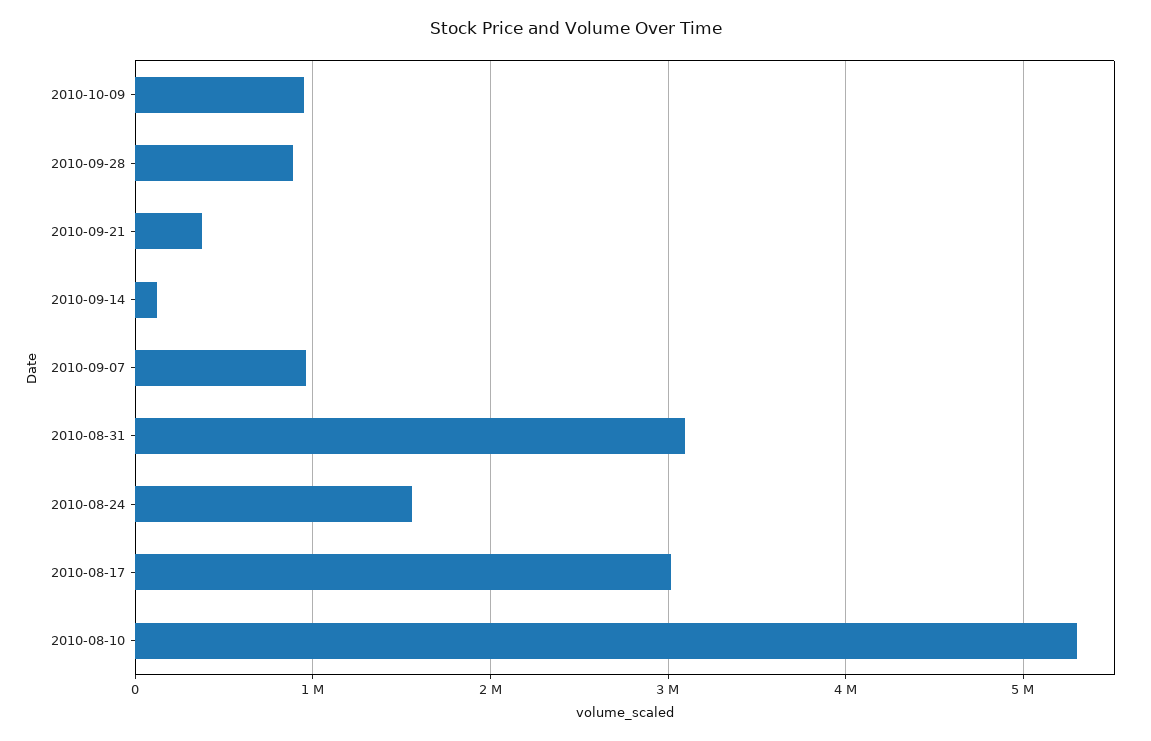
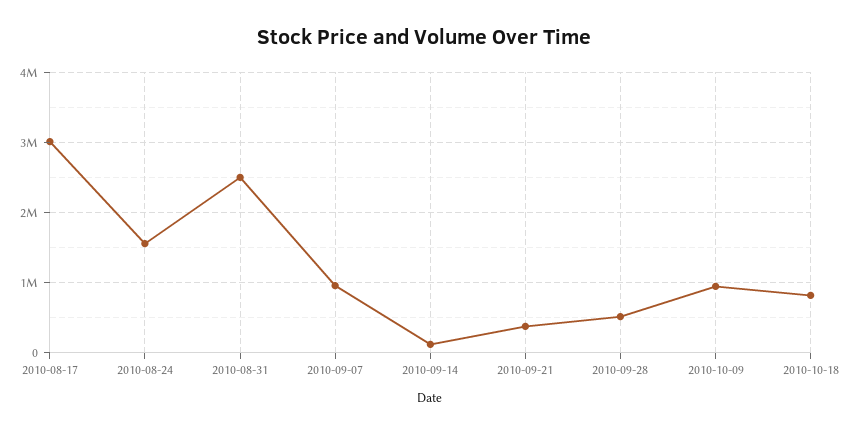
2010-09-28: 900000 -> 500000
2010-08-31: 3100000 -> 2500000
2010-08-10: 5300000 -> none
2010-10-18: none -> 800000

